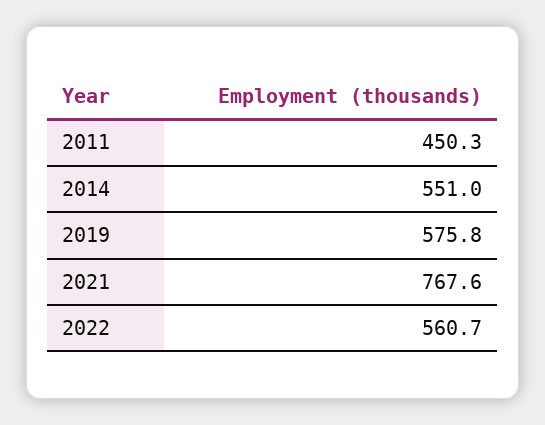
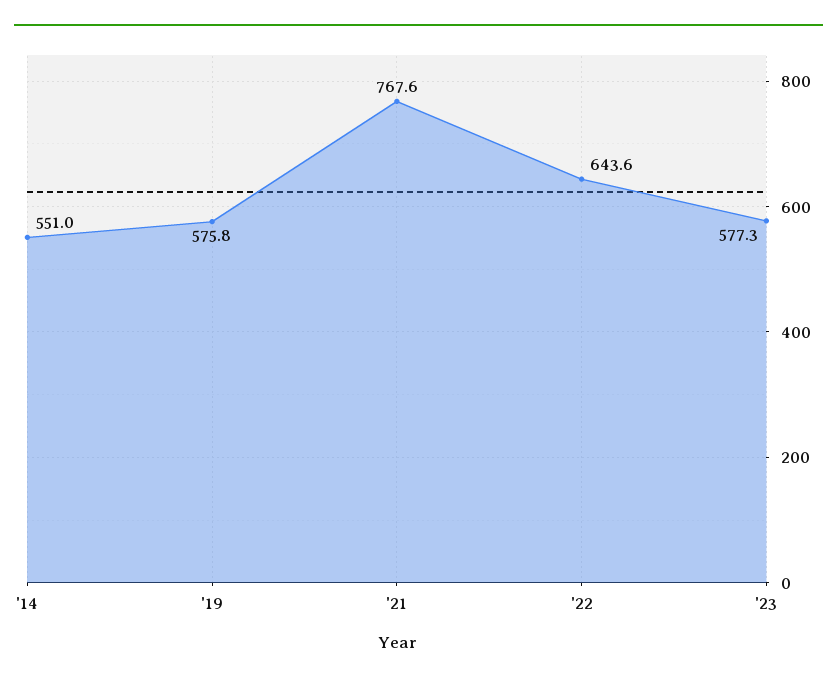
2011: 450.3 -> none
2022: 560.7 -> 643.6
'23: none -> 577.3

